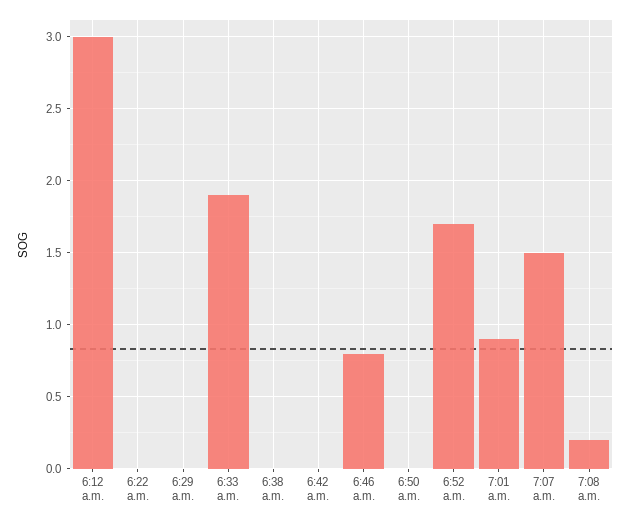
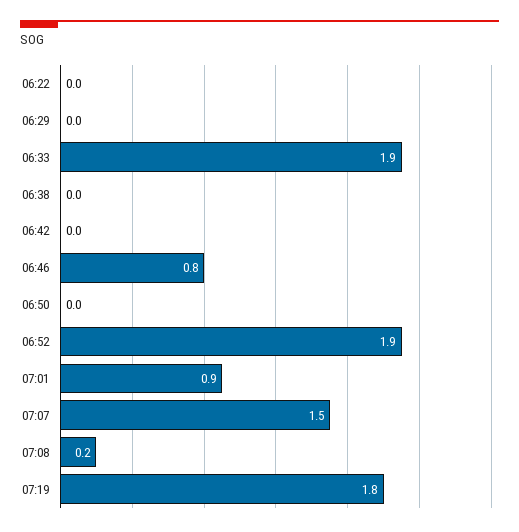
6:12 a.m.: 3 -> none
6:52 a.m.: 1.7 -> 1.9
07:19: none -> 1.8

